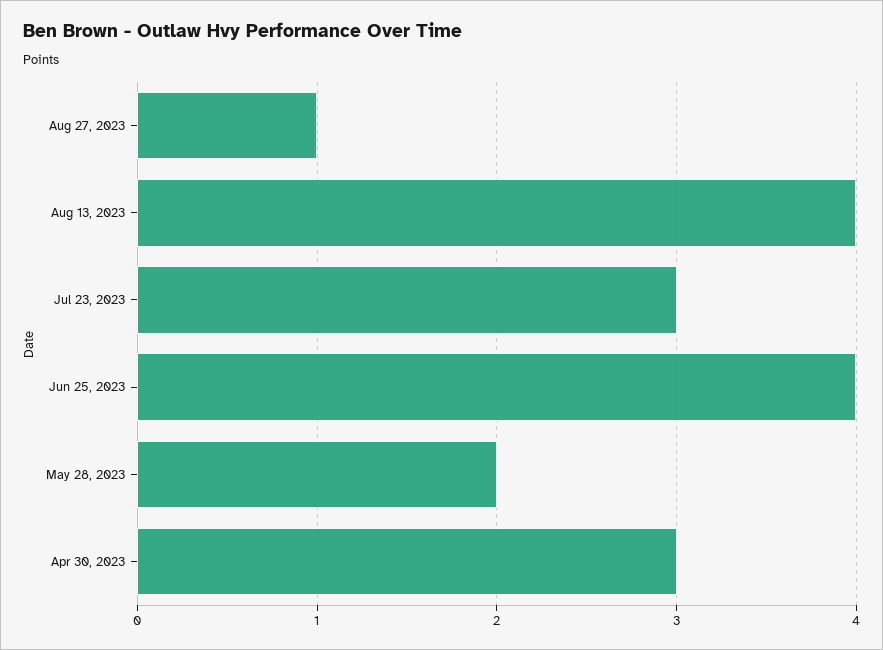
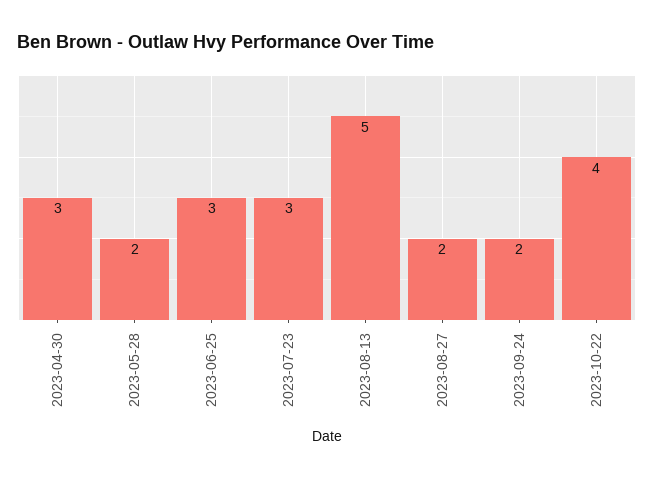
Aug 27, 2023: 1 -> 2
Aug 13, 2023: 4 -> 5
Jun 25, 2023: 4 -> 3
2023-09-24: none -> 2
2023-10-22: none -> 4

